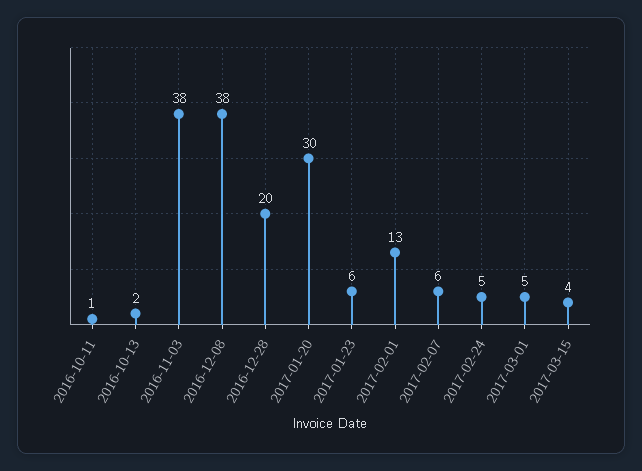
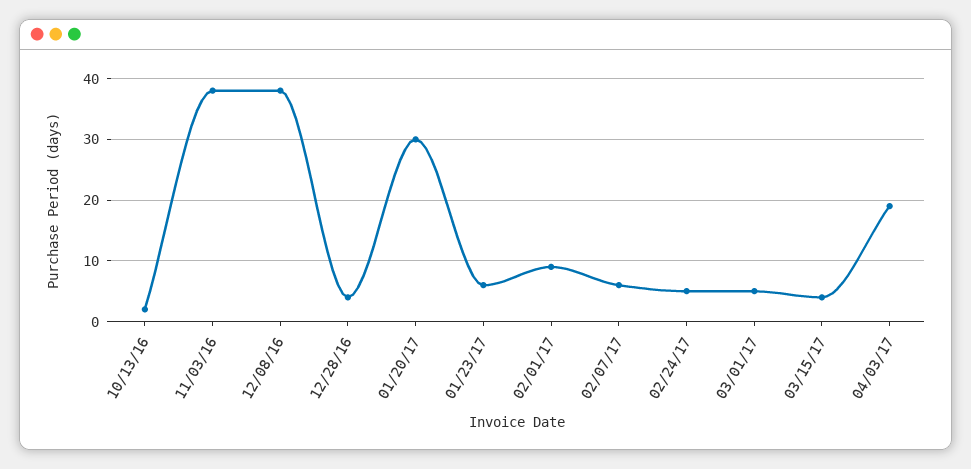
2016-10-11: 1 -> none
2016-12-28: 20 -> 4
2017-02-01: 13 -> 9
04/03/17: none -> 19

